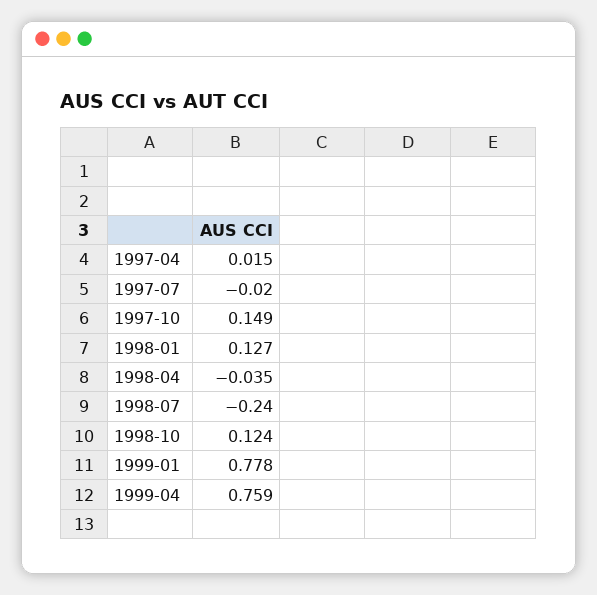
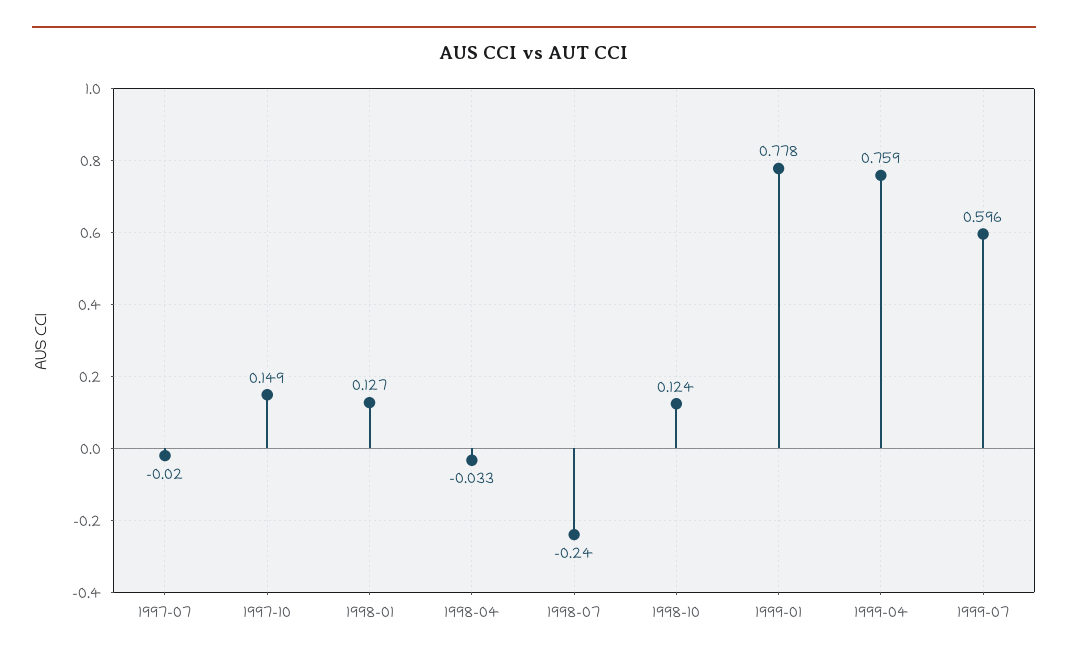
1997-04: 0.015 -> none
1998-04: -0.035 -> -0.033
1999-07: none -> 0.596

